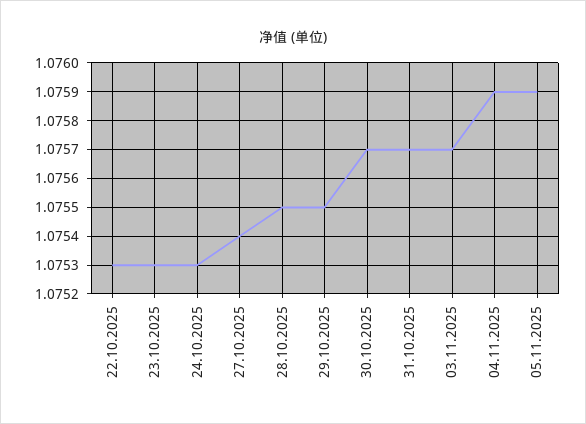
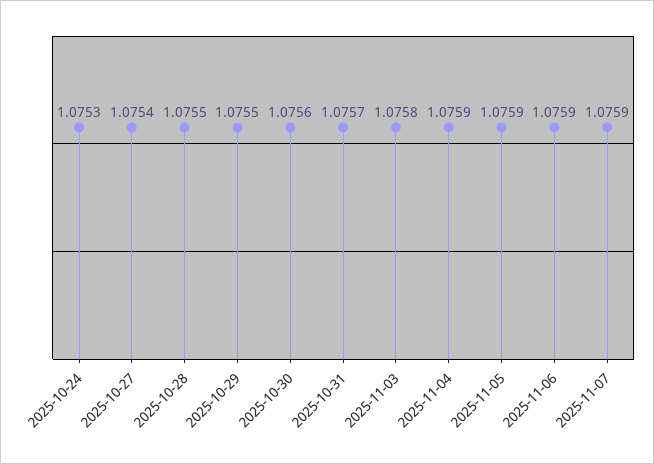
22.10.2025: 1.0753 -> none
23.10.2025: 1.0753 -> none
30.10.2025: 1.0757 -> 1.0756
03.11.2025: 1.0757 -> 1.0758
2025-11-06: none -> 1.0759
2025-11-07: none -> 1.0759

